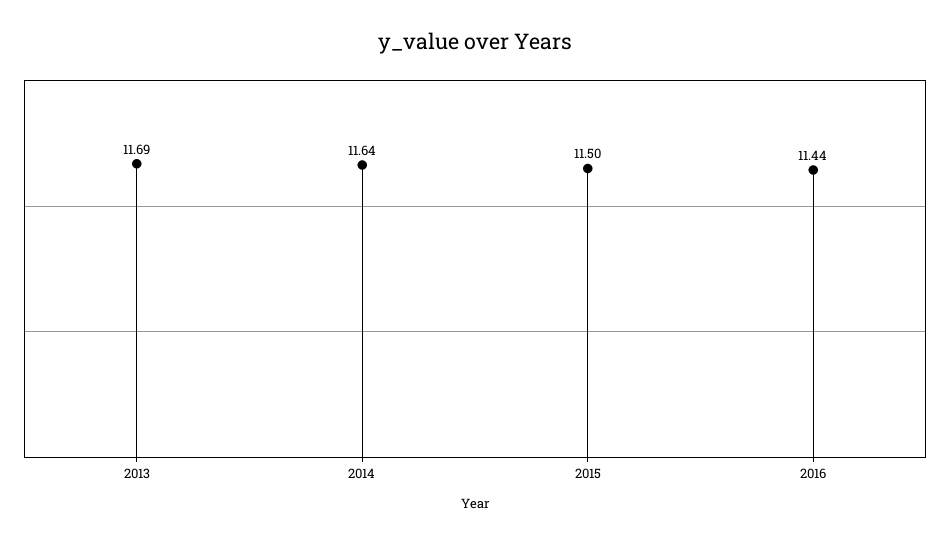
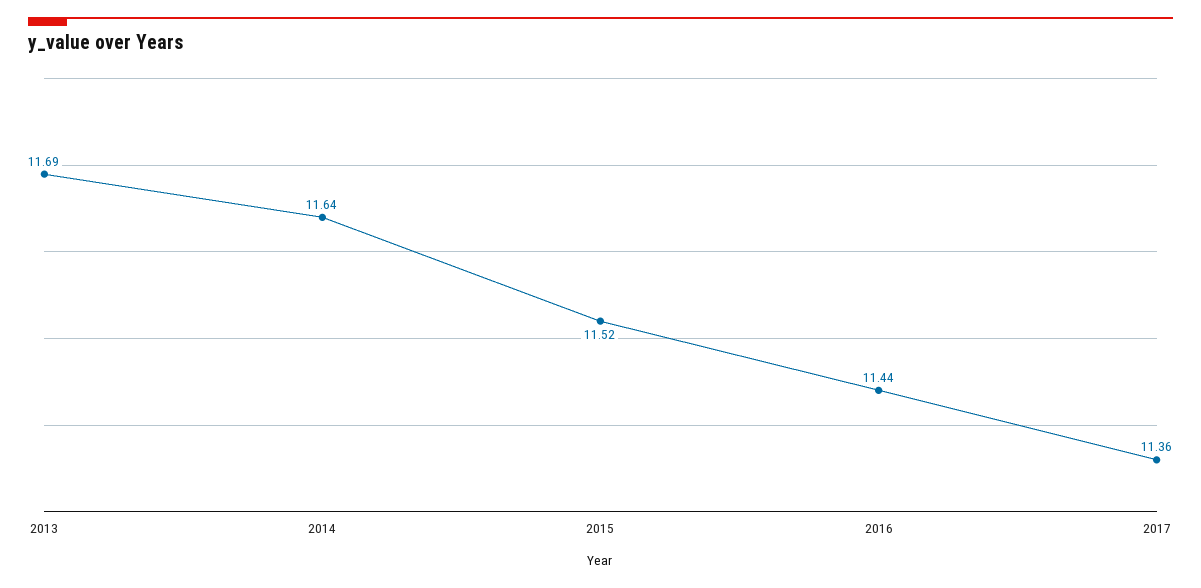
2015: 11.5 -> 11.52
2017: none -> 11.36

